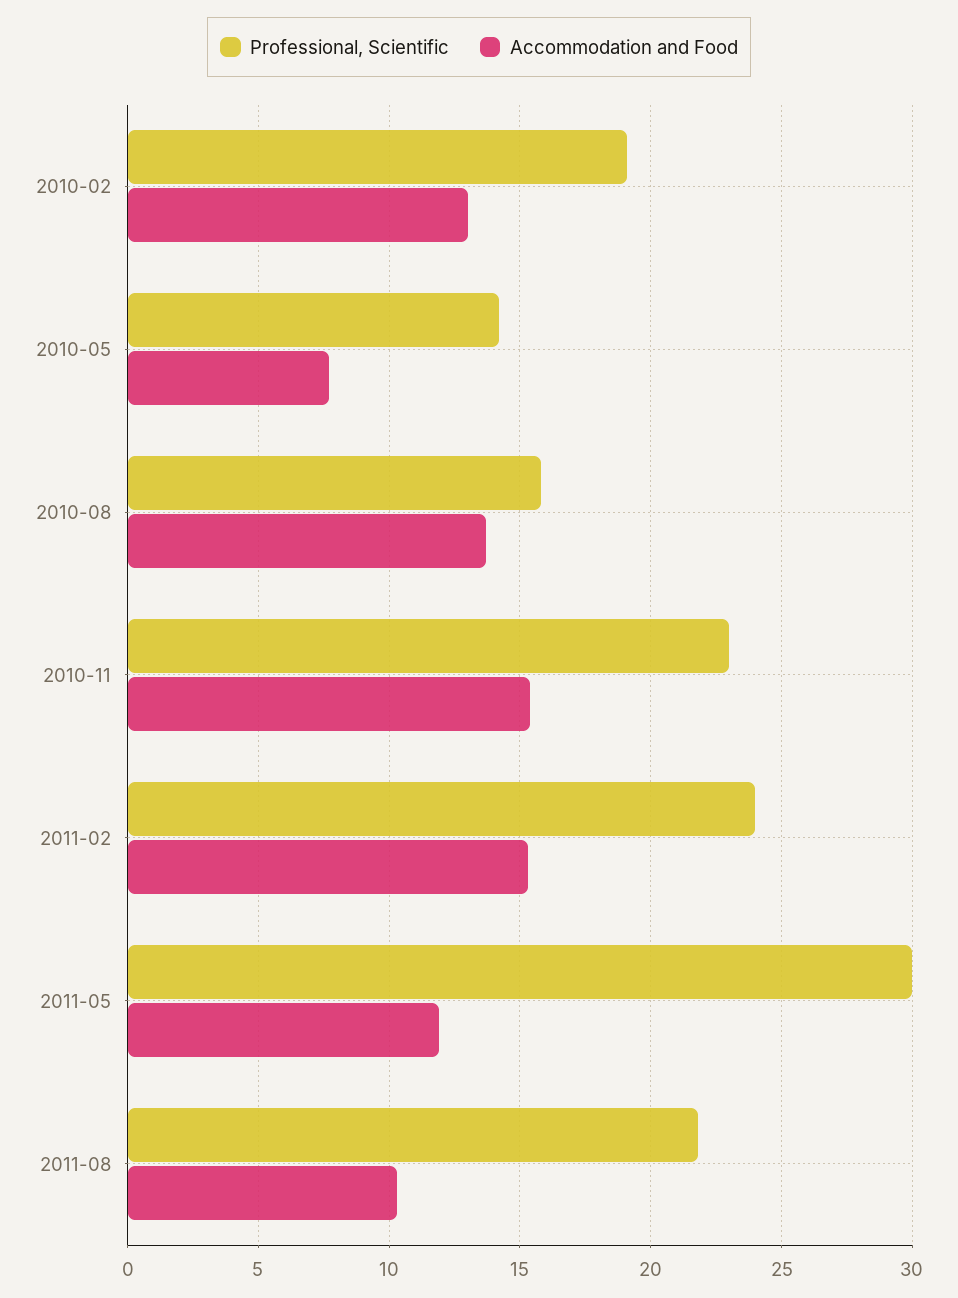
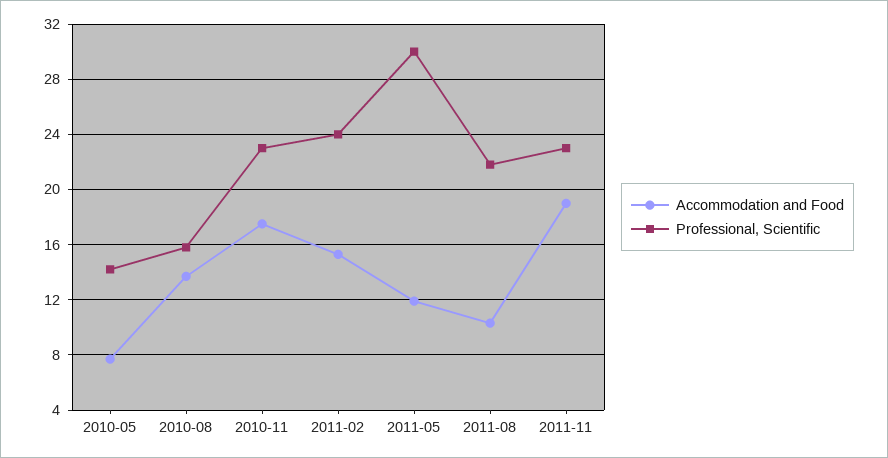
Professional, Scientific, 2010-02: 19 -> none
Accommodation and Food, 2010-02: 13 -> none
Accommodation and Food, 2010-11: 15.5 -> 17.5
Accommodation and Food, 2011-11: none -> 19
Professional, Scientific, 2011-11: none -> 23

